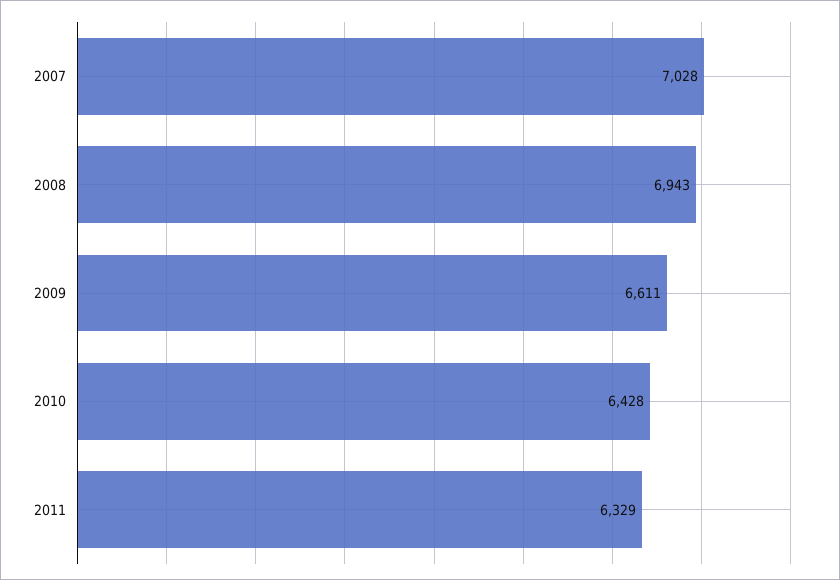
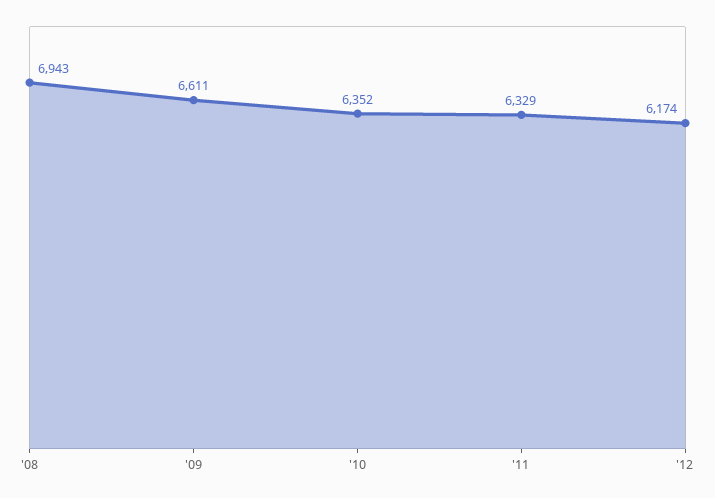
2007: 7028 -> none
2010: 6428 -> 6352
'12: none -> 6174

